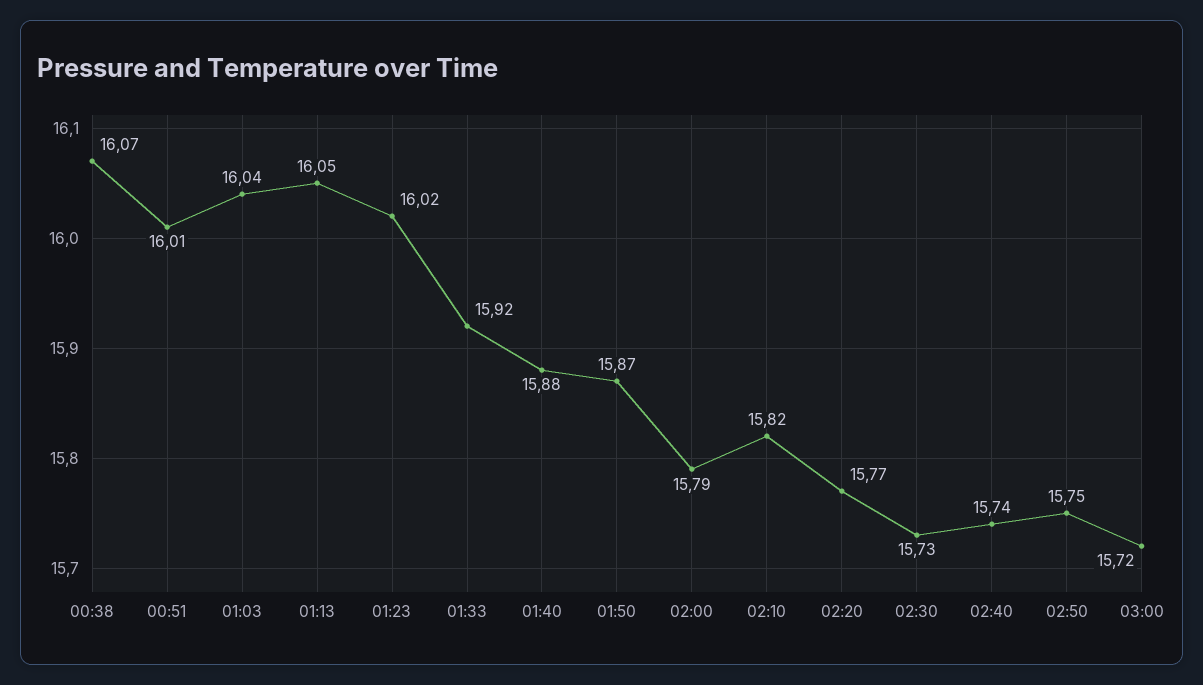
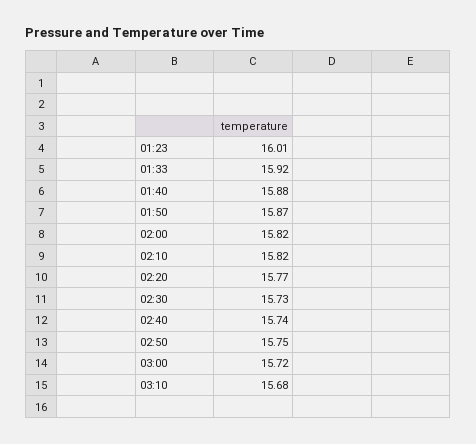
00:38: 16.07 -> none
00:51: 16.01 -> none
01:03: 16.04 -> none
01:13: 16.05 -> none
01:23: 16.02 -> 16.01
02:00: 15.79 -> 15.82
03:10: none -> 15.68

